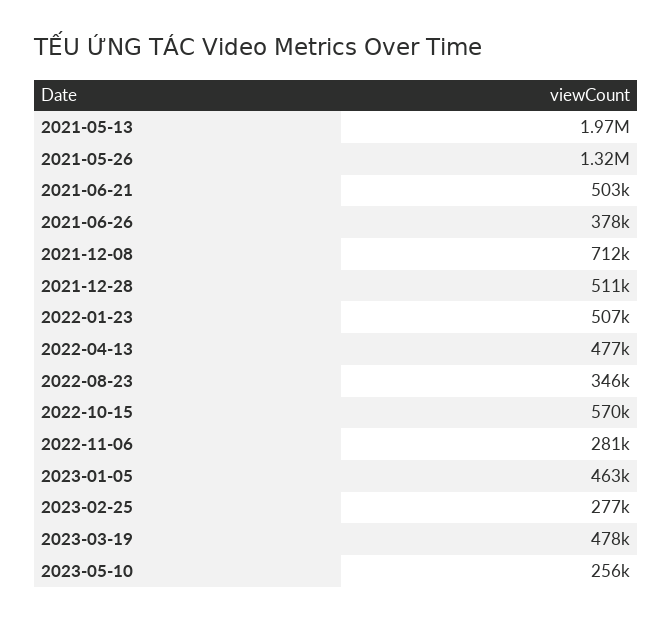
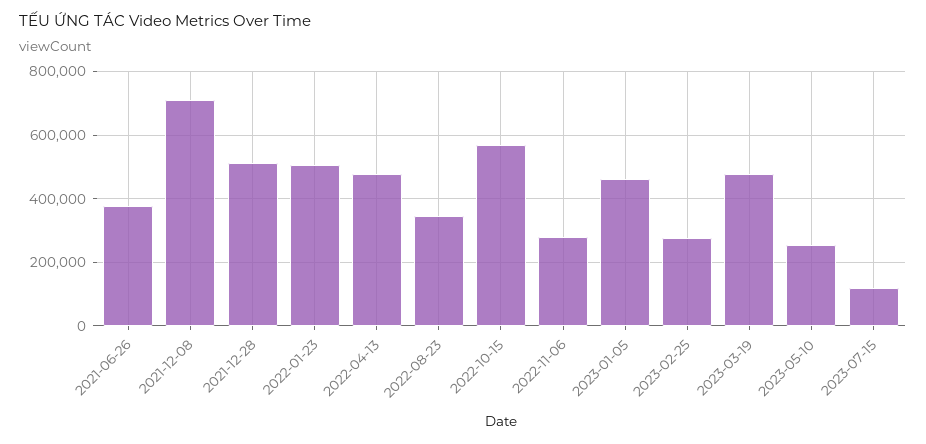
2021-05-13: 1970000 -> none
2021-05-26: 1320000 -> none
2021-06-21: 503000 -> none
2023-07-15: none -> 120000

